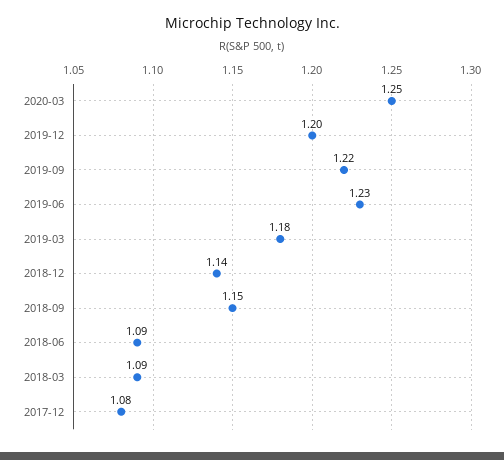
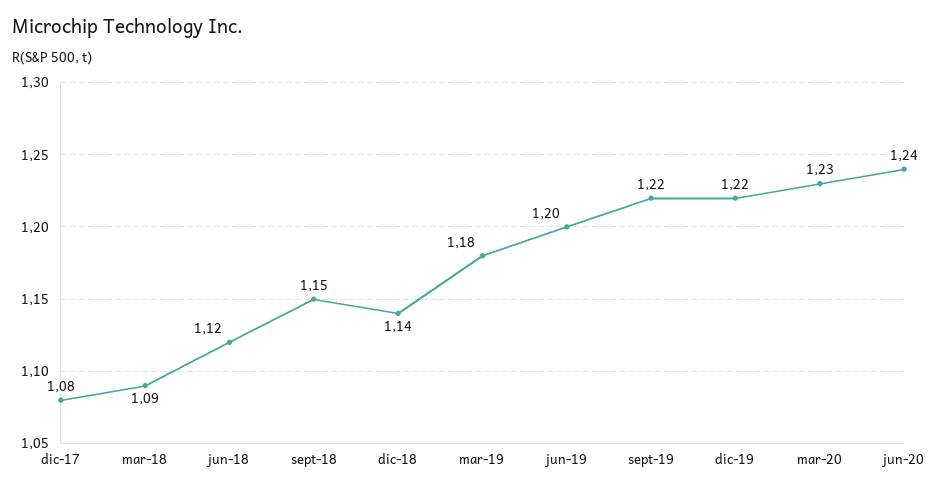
2020-03: 1.25 -> 1.23
2019-12: 1.2 -> 1.22
2019-06: 1.23 -> 1.2
2018-06: 1.09 -> 1.12
jun-20: none -> 1.24

